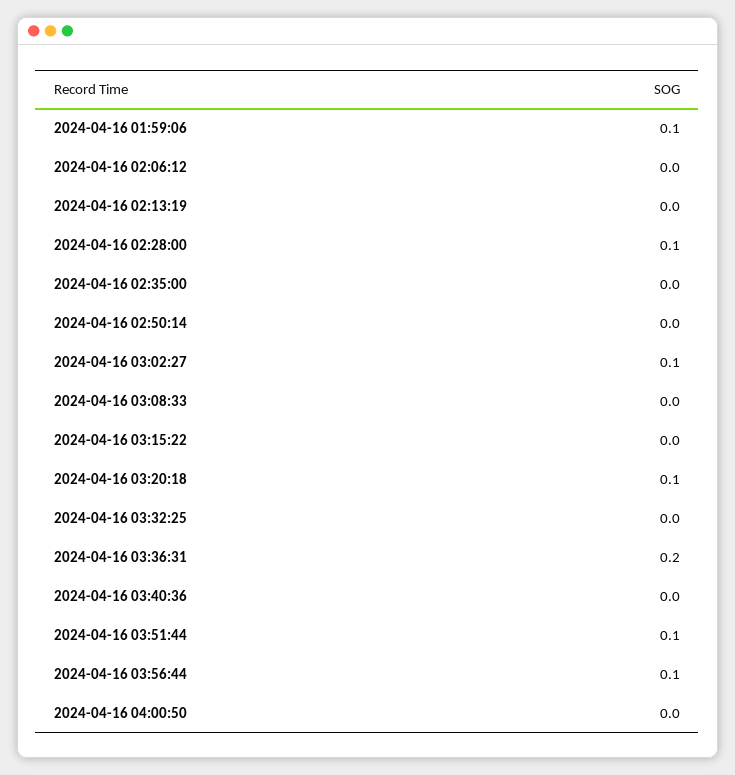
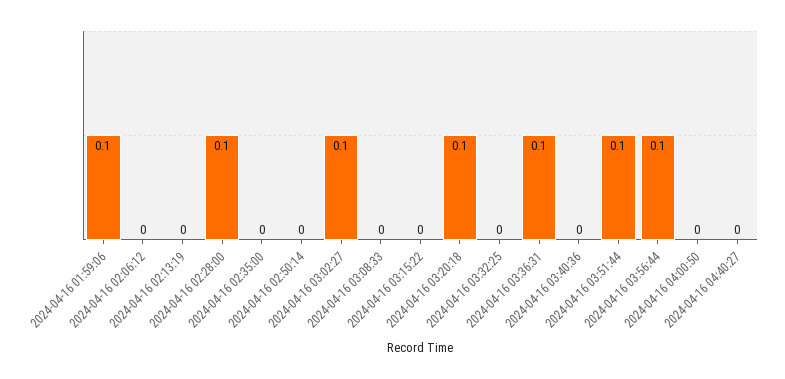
2024-04-16 03:36:31: 0.2 -> 0.1
2024-04-16 04:40:27: none -> 0

